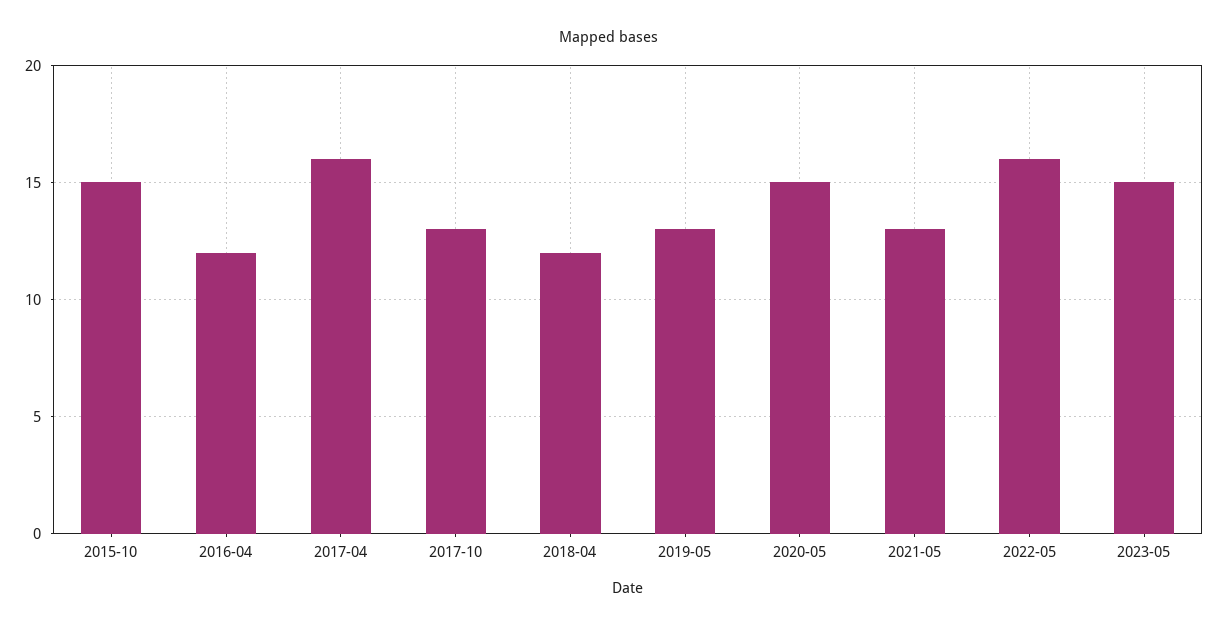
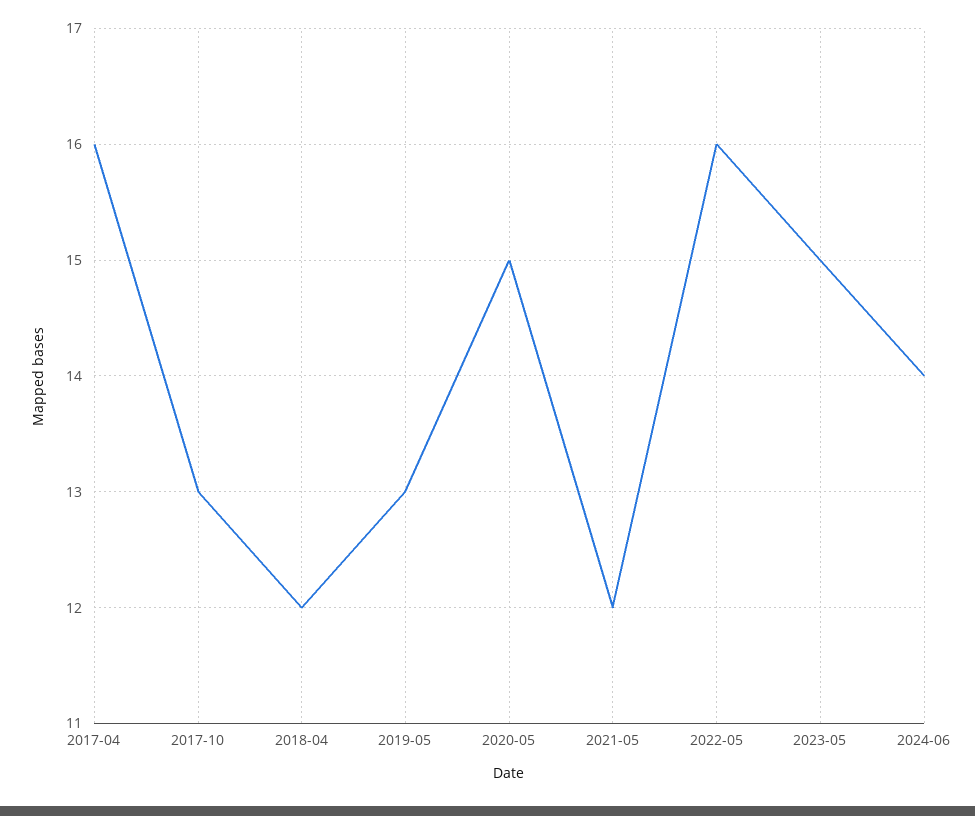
2015-10: 15 -> none
2016-04: 12 -> none
2021-05: 13 -> 12
2024-06: none -> 14

